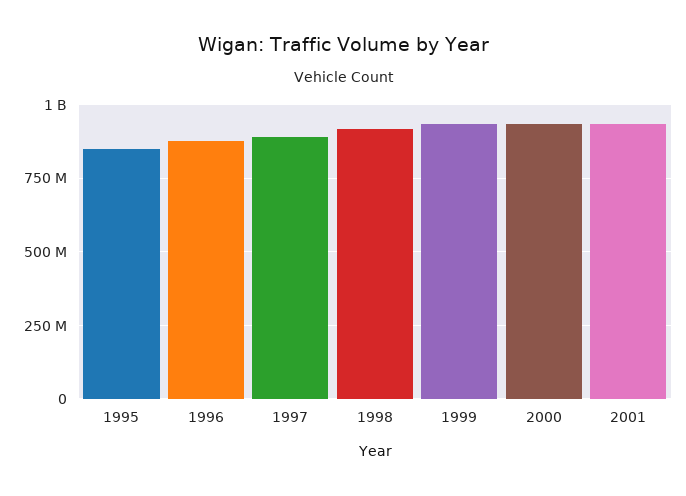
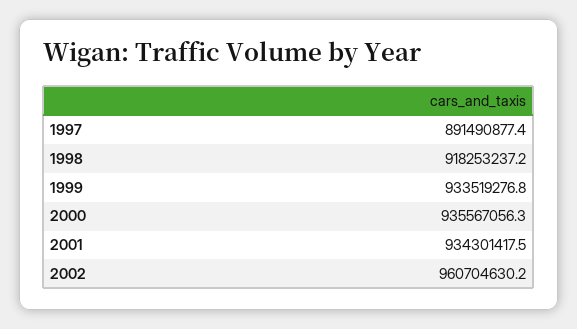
1995: 850000000 -> none
1996: 875000000 -> none
2002: none -> 960704630.2

